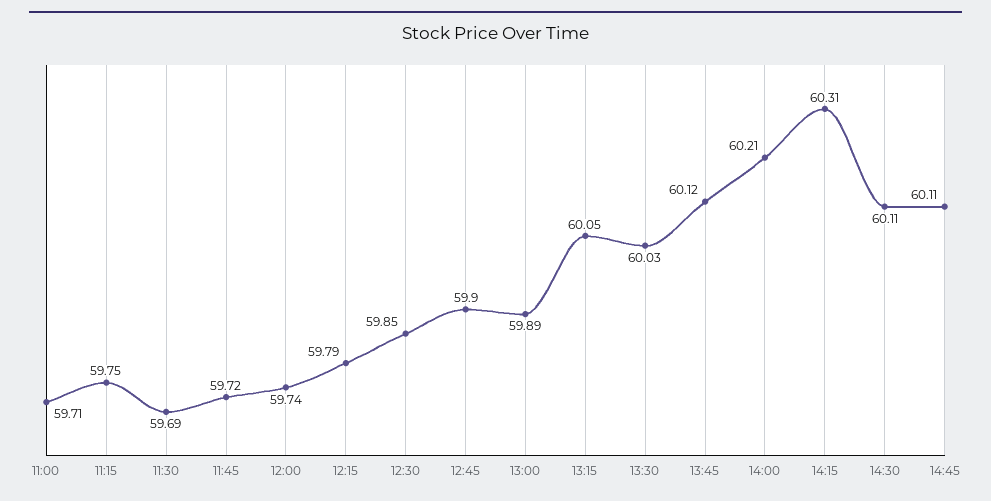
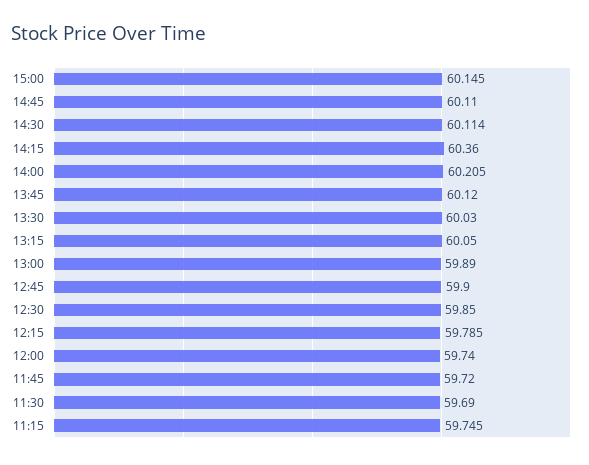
11:00: 59.71 -> none
14:15: 60.31 -> 60.36
15:00: none -> 60.145

